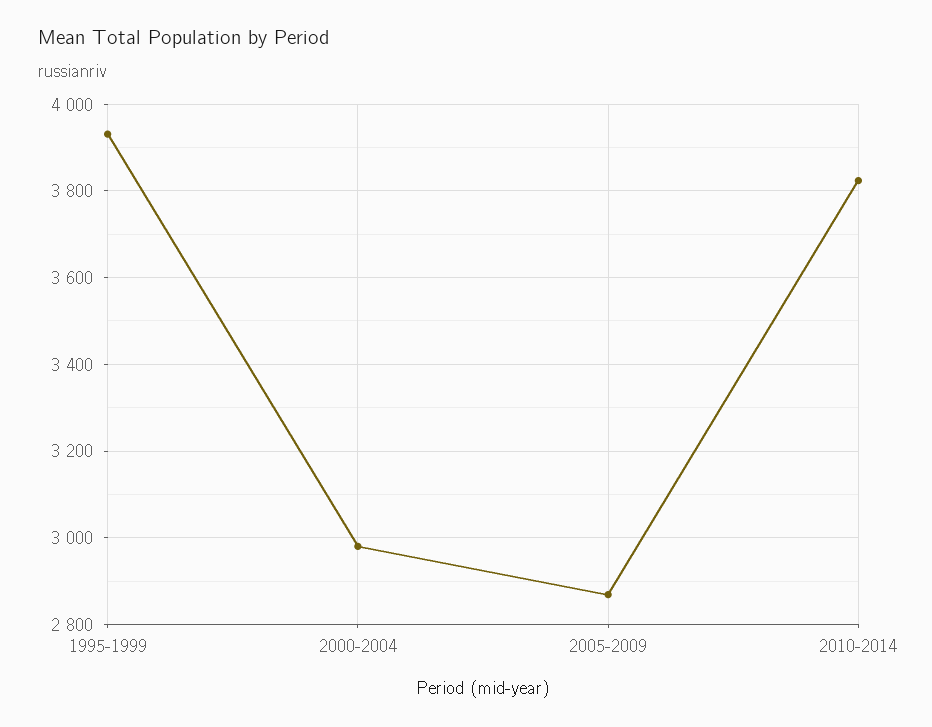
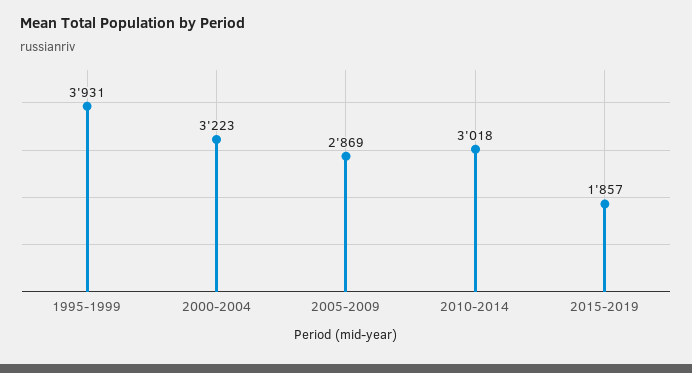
2000-2004: 2980 -> 3223
2010-2014: 3820 -> 3018
2015-2019: none -> 1857

